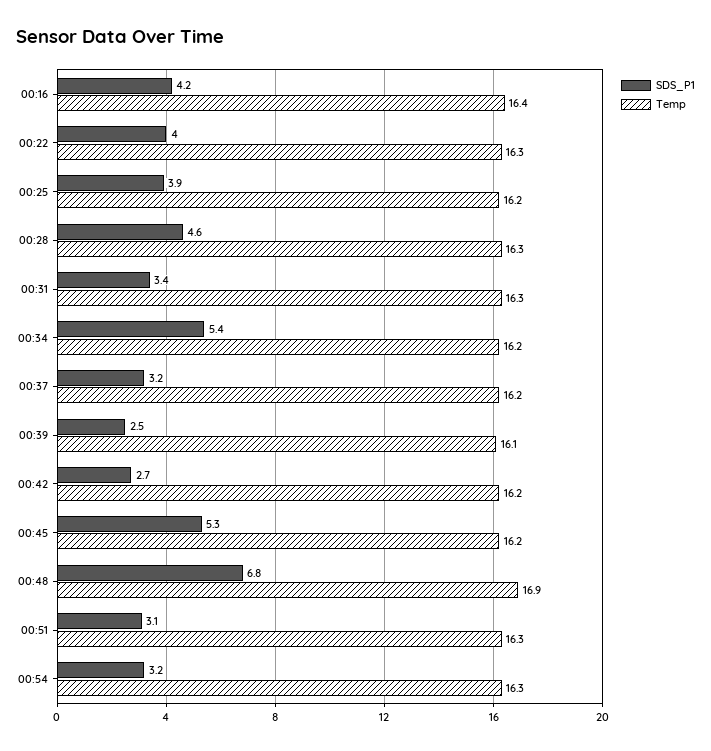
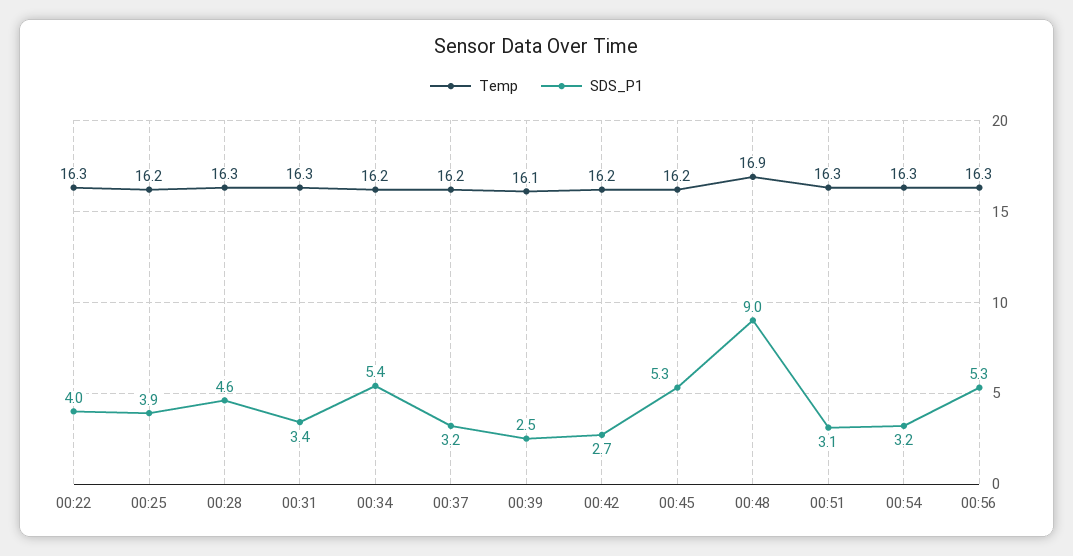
SDS_P1, 00:16: 4.2 -> none
Temp, 00:16: 16.4 -> none
SDS_P1, 00:48: 6.8 -> 9
Temp, 00:56: none -> 16.3
SDS_P1, 00:56: none -> 5.3

